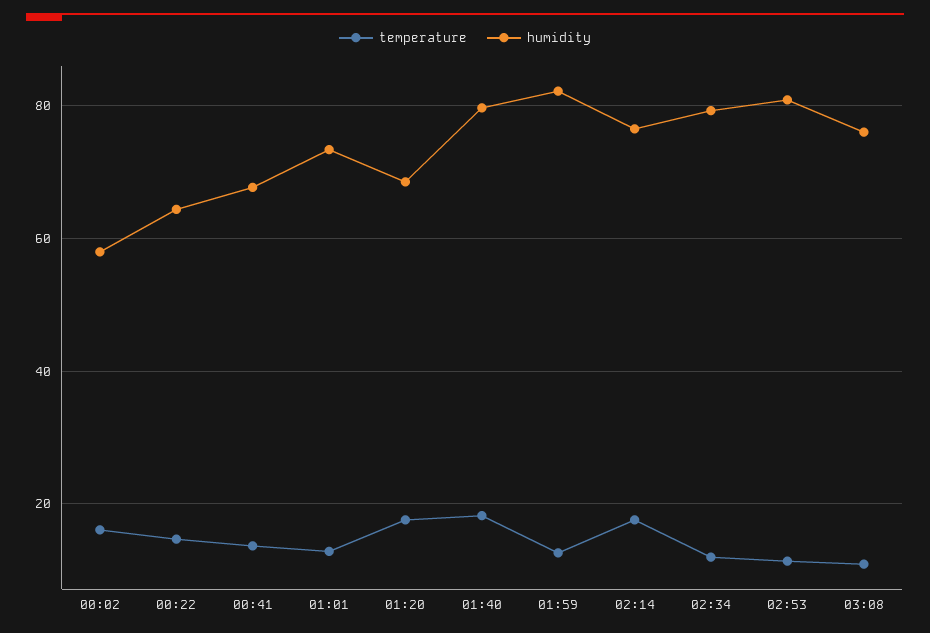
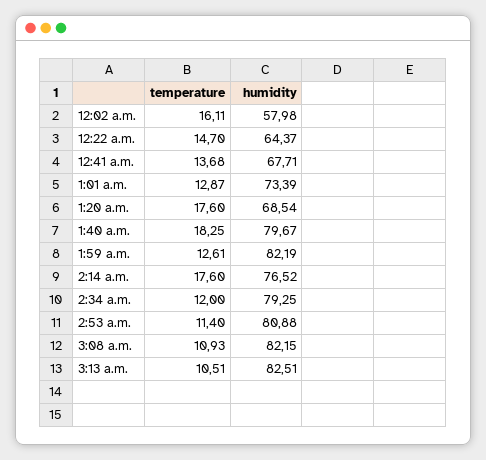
humidity, 03:08: 76 -> 82.15
temperature, 3:13 a.m.: none -> 10.51
humidity, 3:13 a.m.: none -> 82.51

